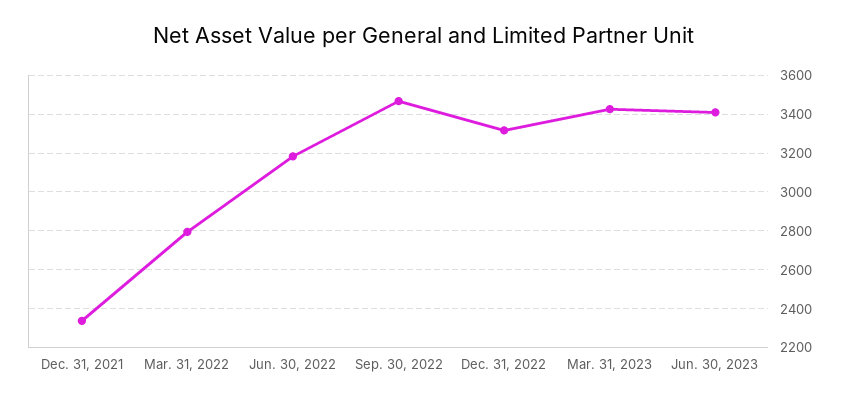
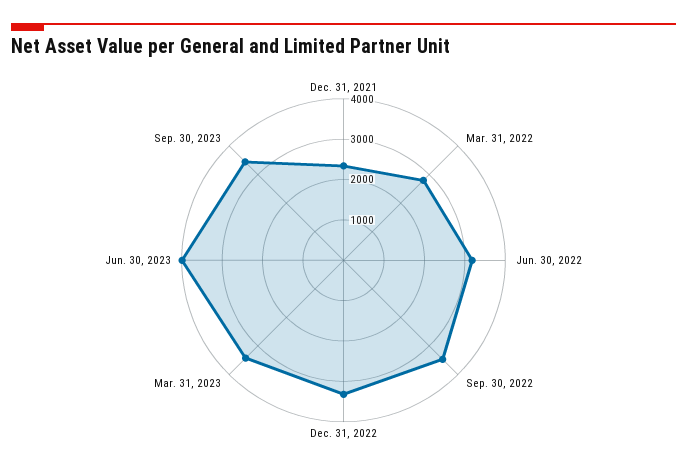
Jun. 30, 2023: 3400 -> 4000
Sep. 30, 2023: none -> 3400

